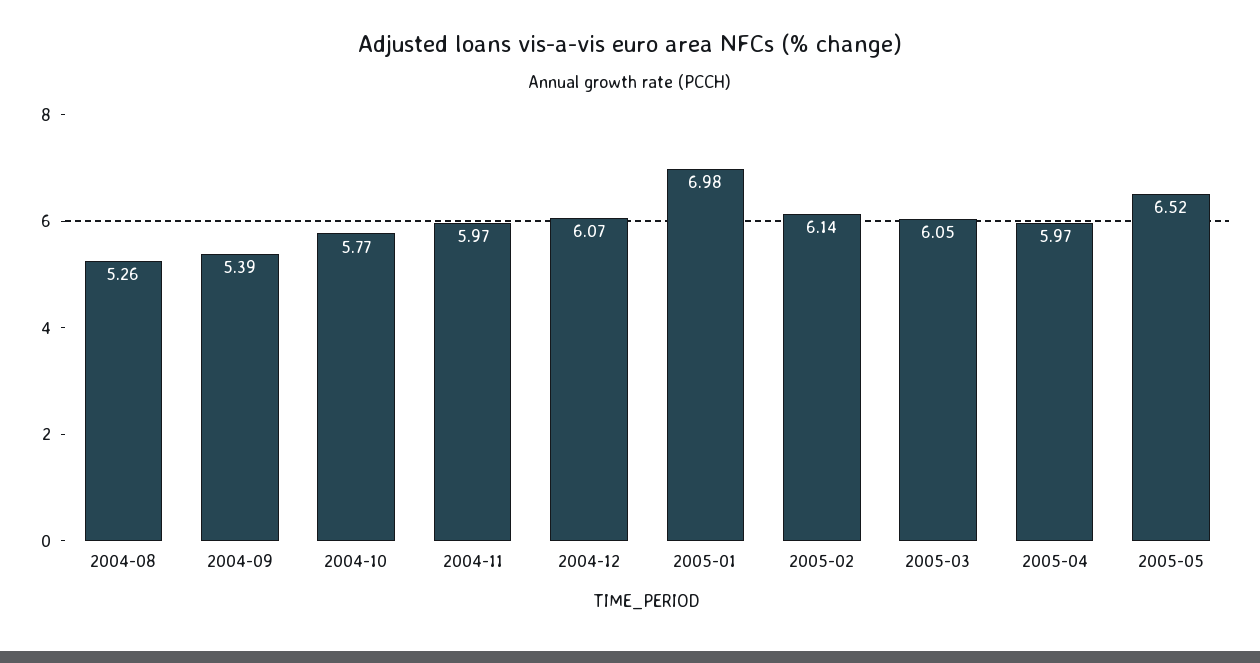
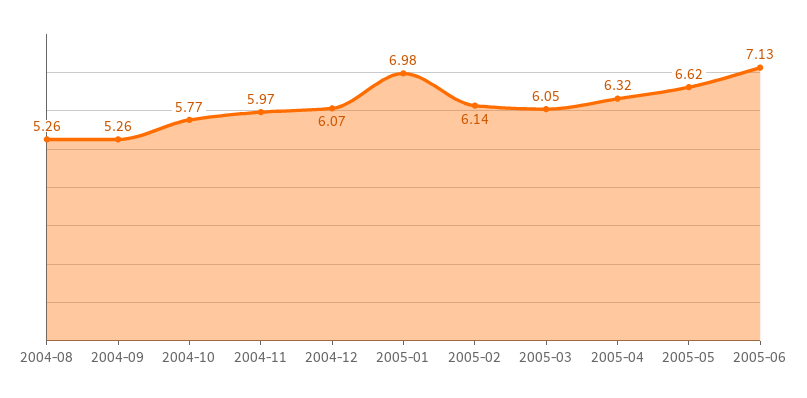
2004-09: 5.39 -> 5.26
2005-04: 5.97 -> 6.32
2005-05: 6.52 -> 6.62
2005-06: none -> 7.13

